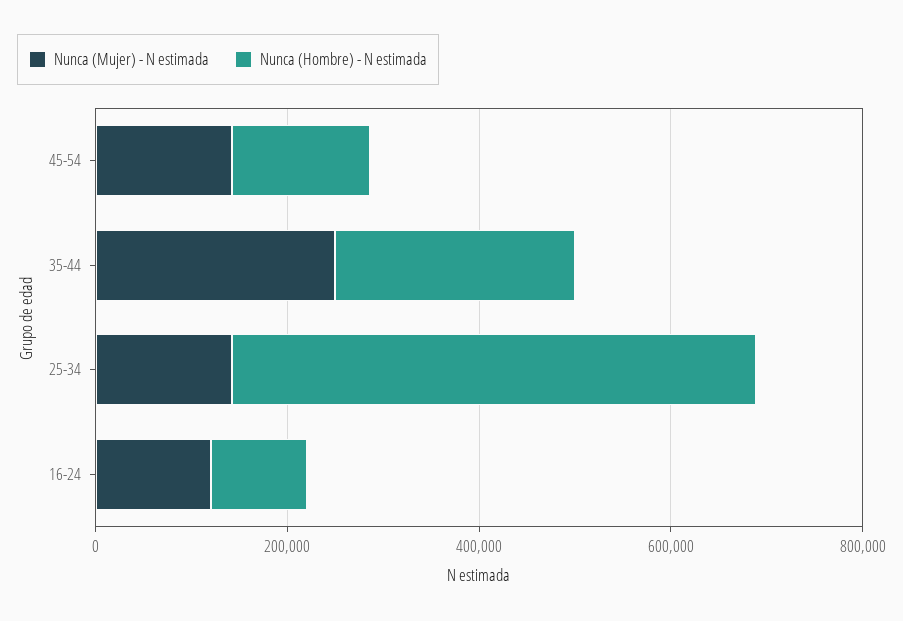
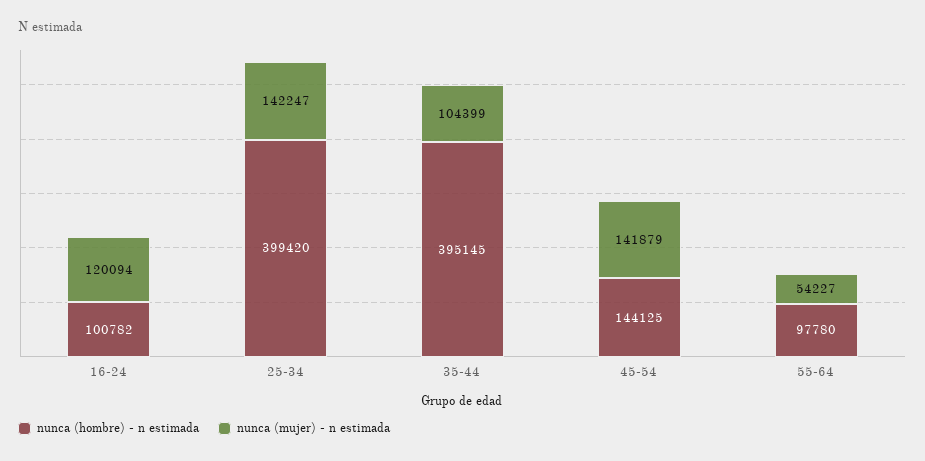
Nunca (Mujer) - N estimada, 35-44: 250000 -> 104399
Nunca (Hombre) - N estimada, 35-44: 250000 -> 395145
Nunca (Hombre) - N estimada, 25-34: 550000 -> 399420
Nunca (Hombre) - N estimada, 55-64: none -> 97780
Nunca (Mujer) - N estimada, 55-64: none -> 54227

